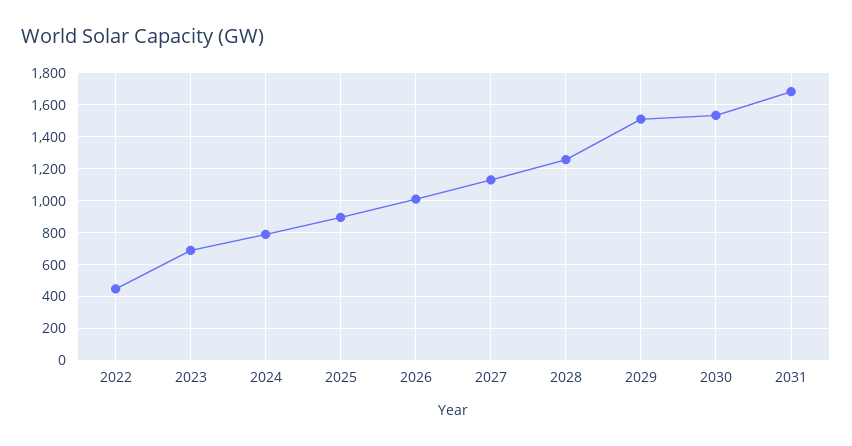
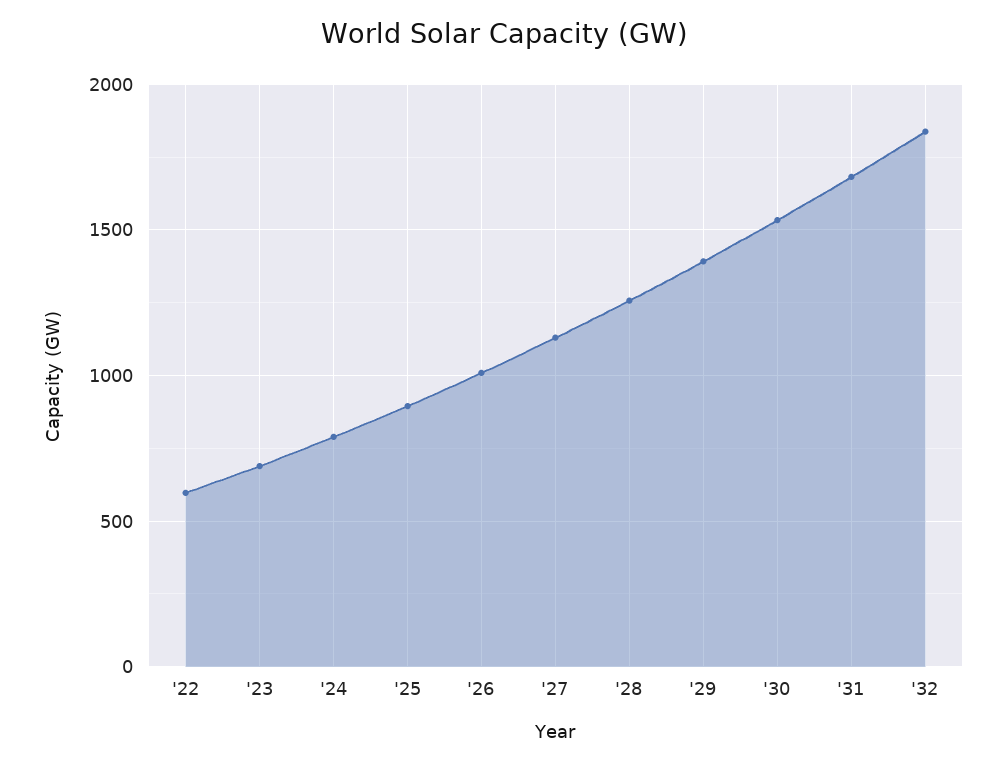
2022: 450 -> 600
2029: 1500 -> 1400
'32: none -> 1850

